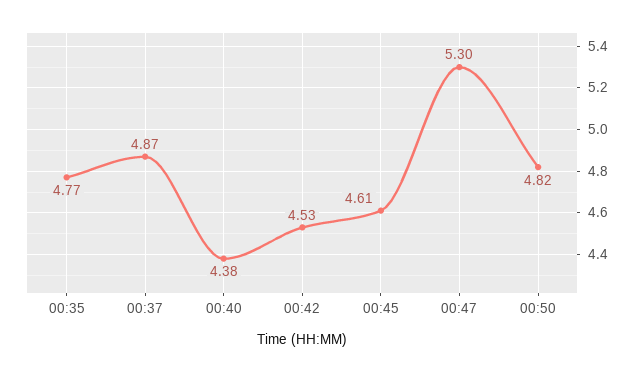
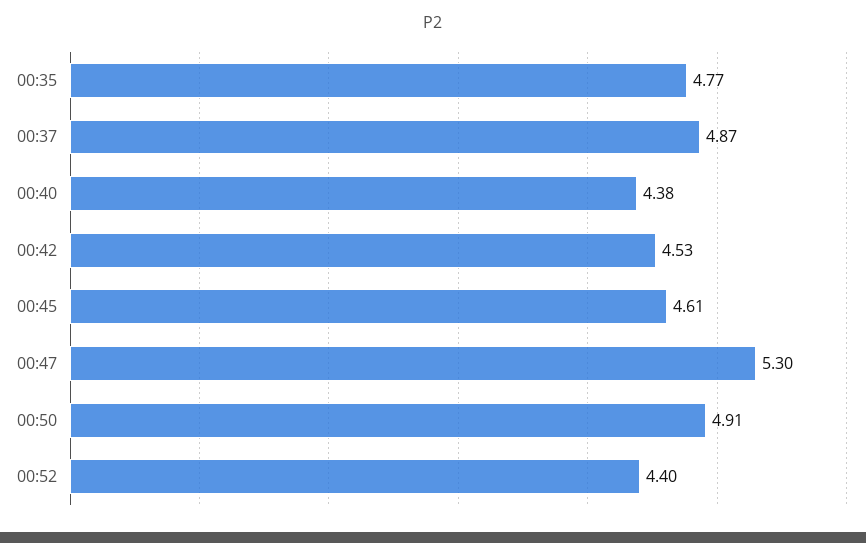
00:50: 4.82 -> 4.91
00:52: none -> 4.4

